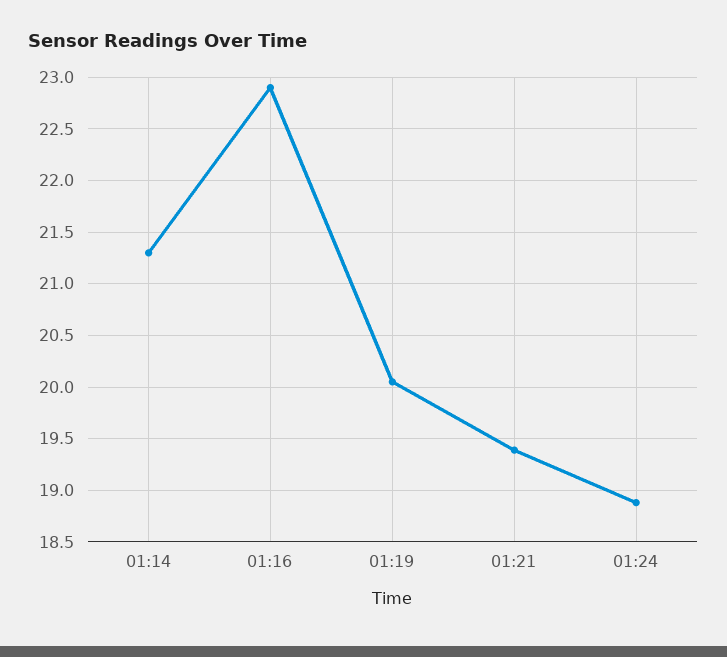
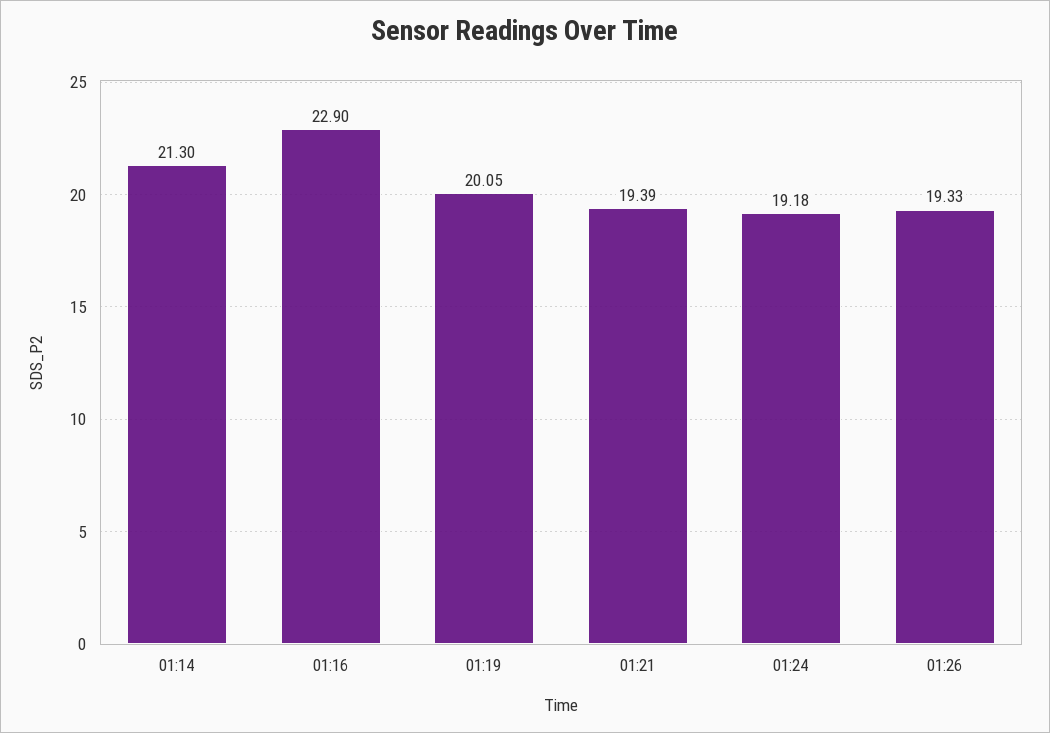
01:24: 18.9 -> 19.18
01:26: none -> 19.33

